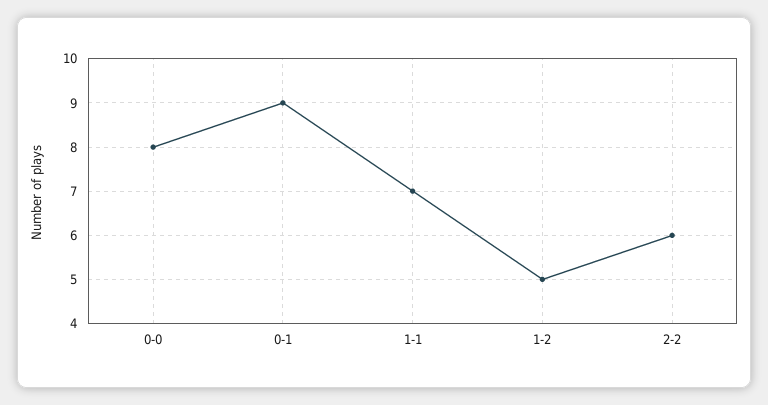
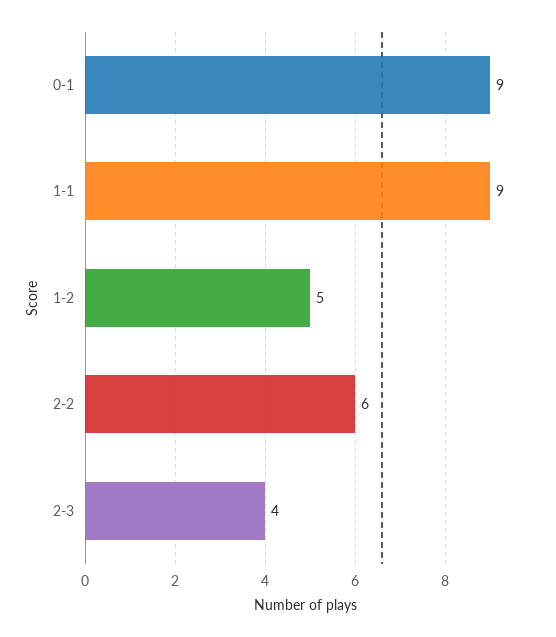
0-0: 8 -> none
1-1: 7 -> 9
2-3: none -> 4

